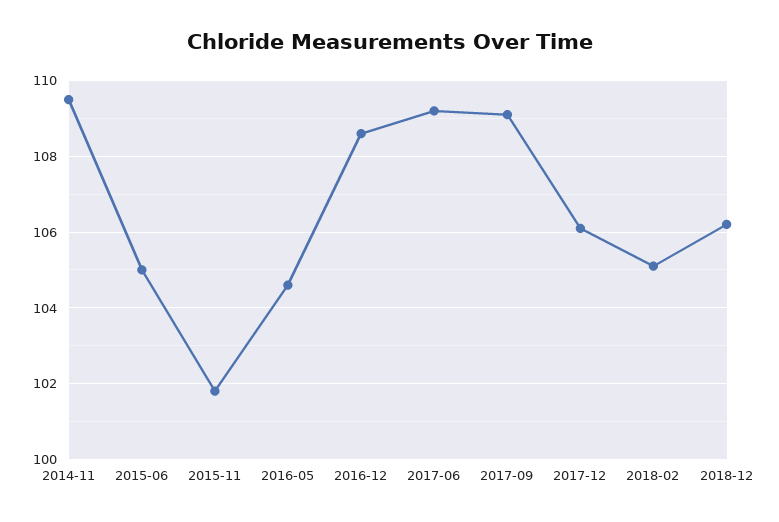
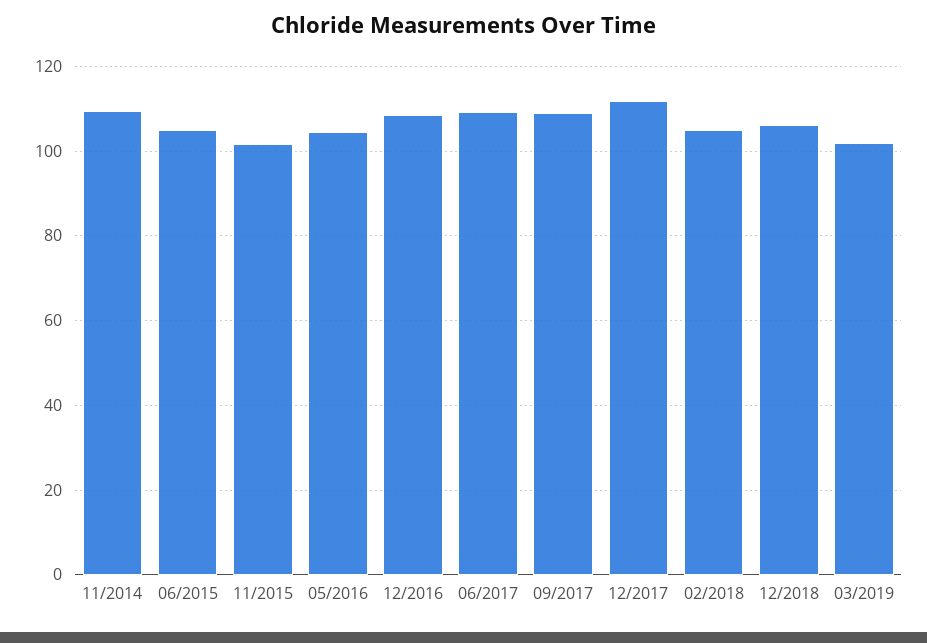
2017-12: 106 -> 112
03/2019: none -> 102

